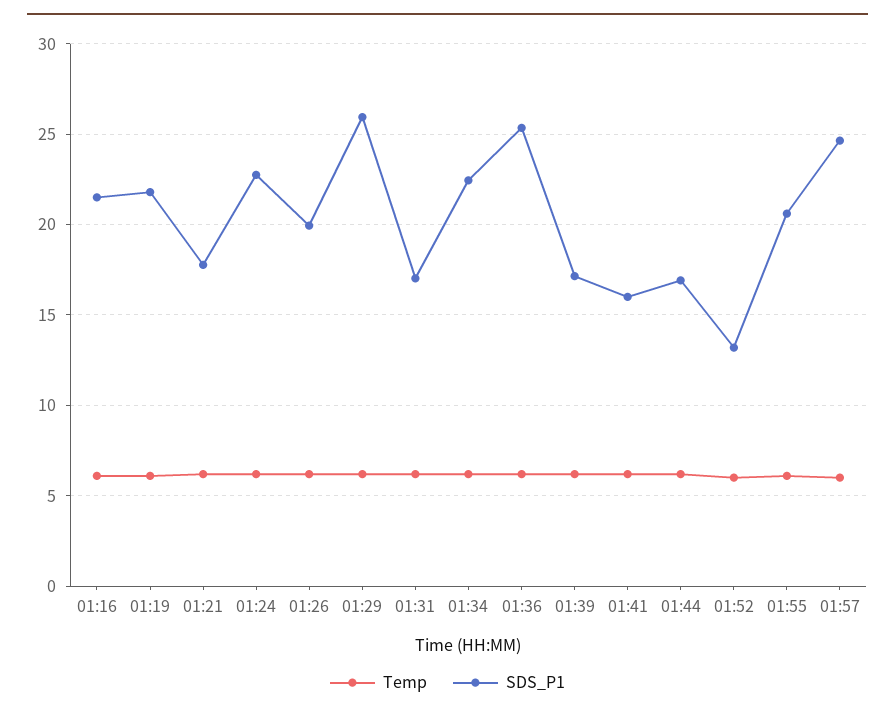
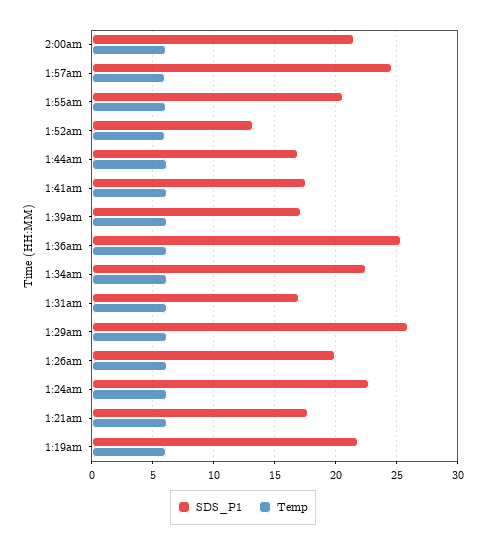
Temp, 01:16: 6 -> none
SDS_P1, 01:16: 21.5 -> none
SDS_P1, 01:41: 16 -> 17.5
SDS_P1, 2:00am: none -> 21.5
Temp, 2:00am: none -> 6

